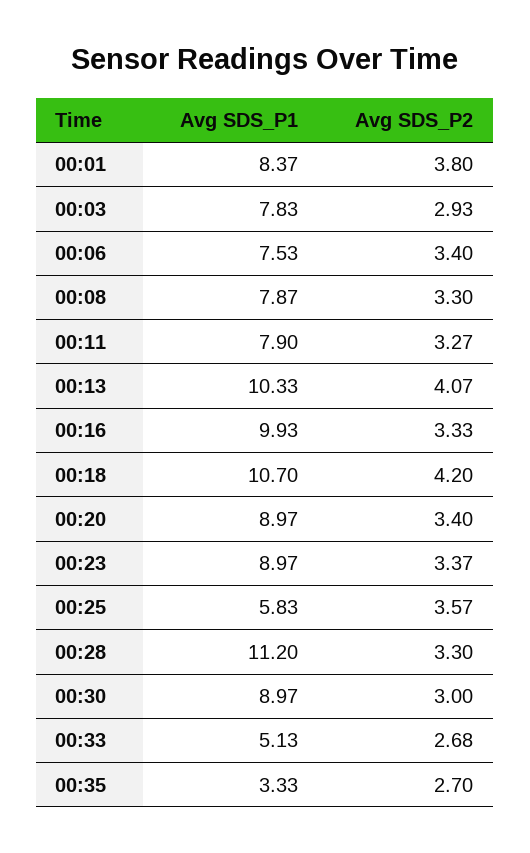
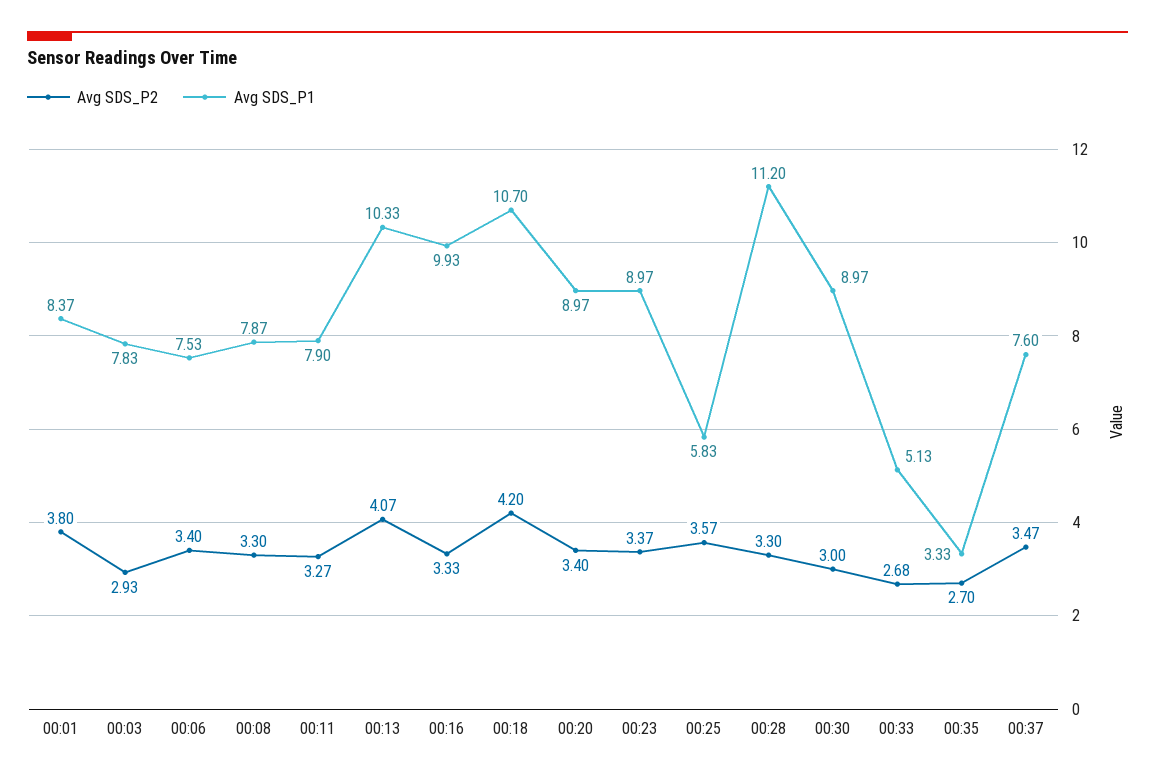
Avg SDS_P2, 00:37: none -> 3.47
Avg SDS_P1, 00:37: none -> 7.6

